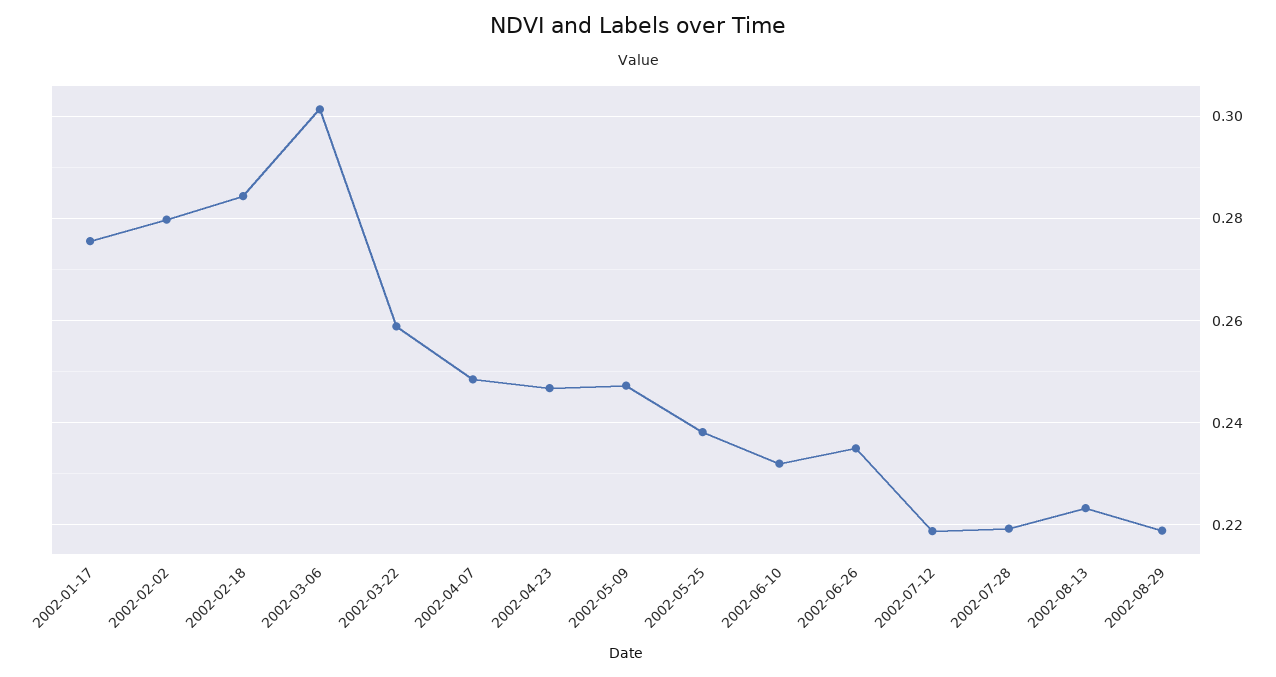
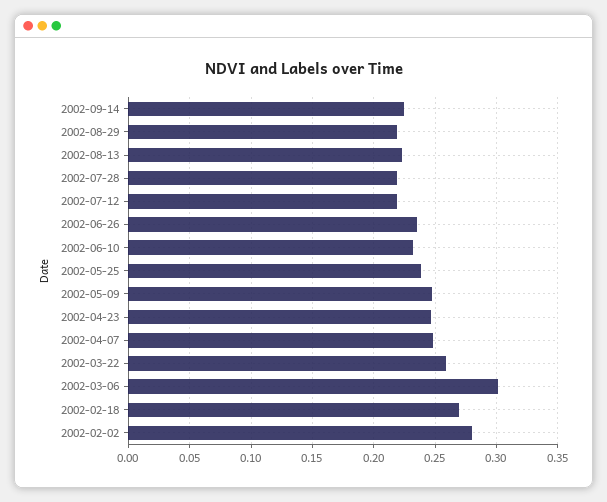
2002-01-17: 0.276 -> none
2002-02-18: 0.284 -> 0.27
2002-09-14: none -> 0.225

